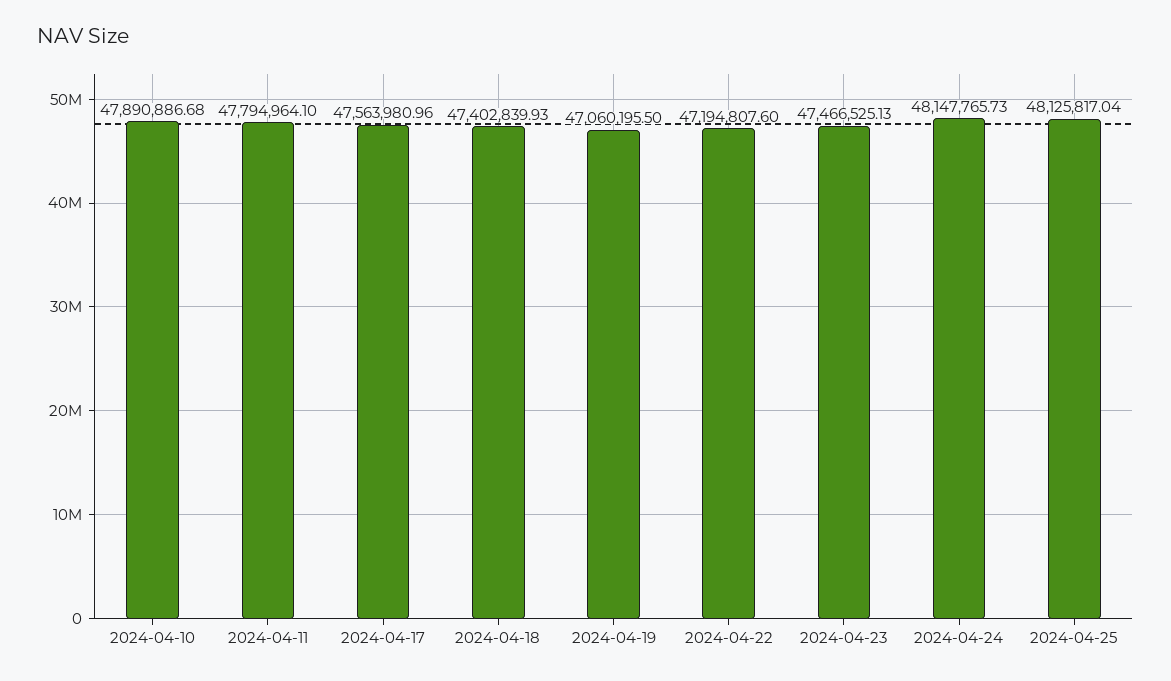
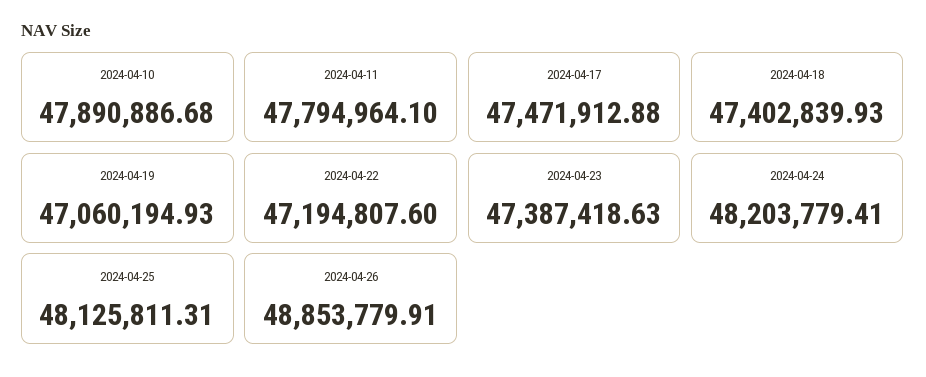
2024-04-17: 47563980.96 -> 47471912.88
2024-04-19: 47060195.5 -> 47060194.93
2024-04-23: 47466525.13 -> 47387418.63
2024-04-24: 48147765.73 -> 48203779.41
2024-04-25: 48125817.04 -> 48125811.31
2024-04-26: none -> 48853779.91

